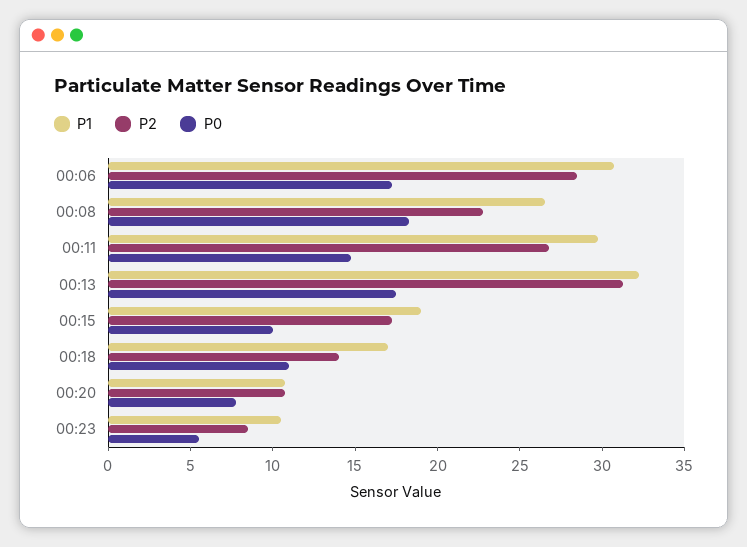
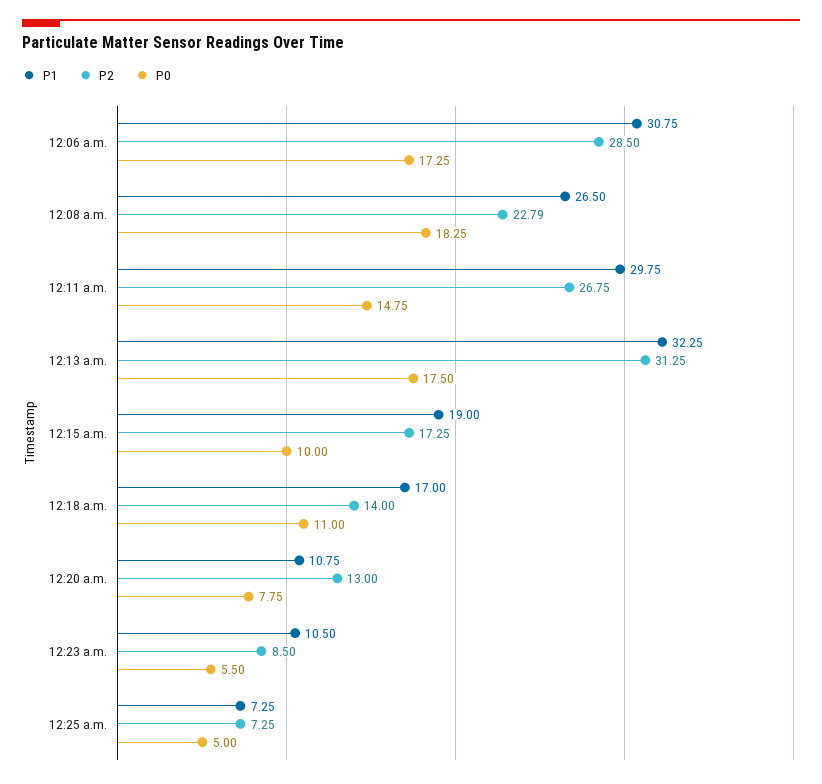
P2, 00:20: 11 -> 13
P1, 12:25 a.m.: none -> 7.25
P2, 12:25 a.m.: none -> 7.25
P0, 12:25 a.m.: none -> 5

